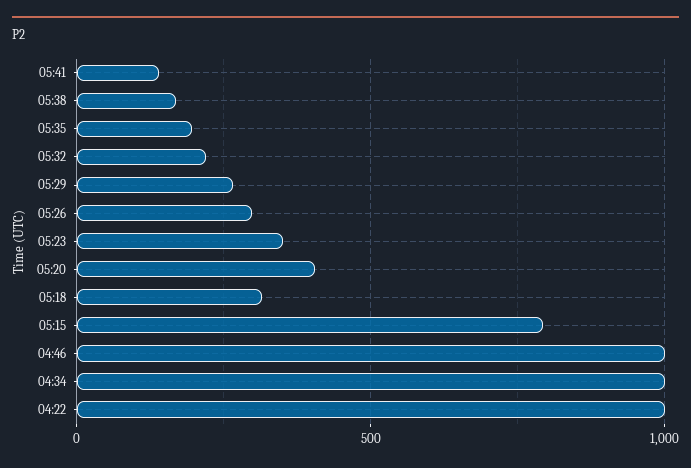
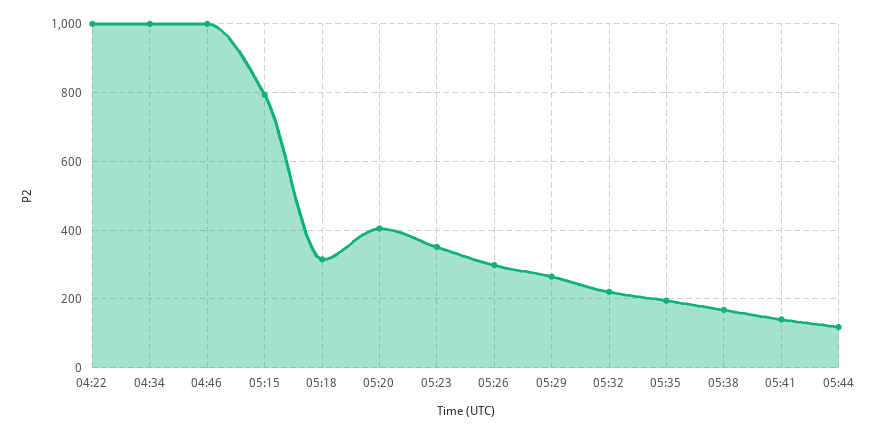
05:44: none -> 120

